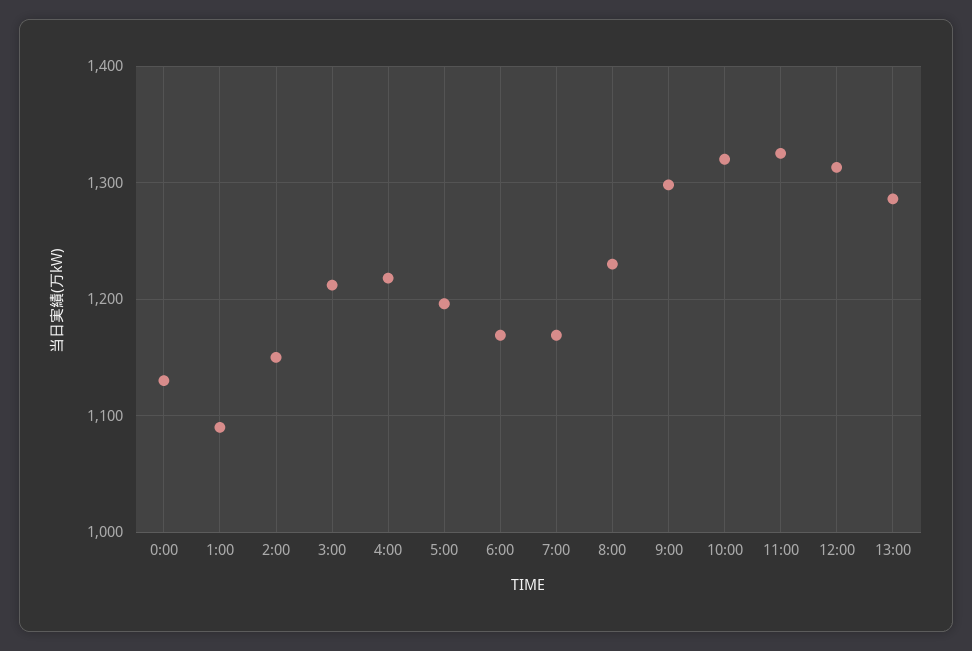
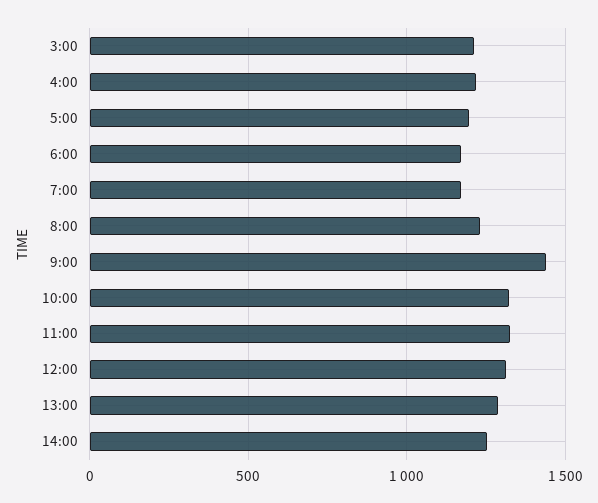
0:00: 1130 -> none
1:00: 1090 -> none
2:00: 1150 -> none
9:00: 1300 -> 1450
14:00: none -> 1250

